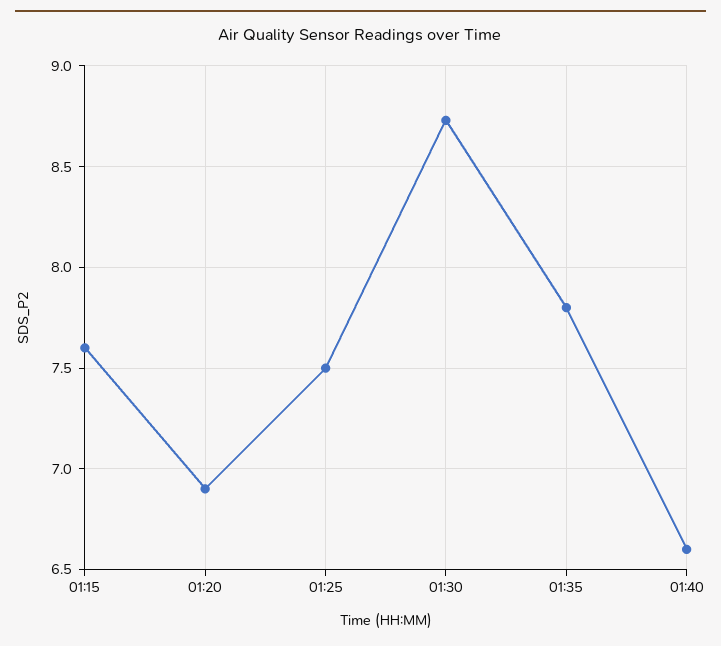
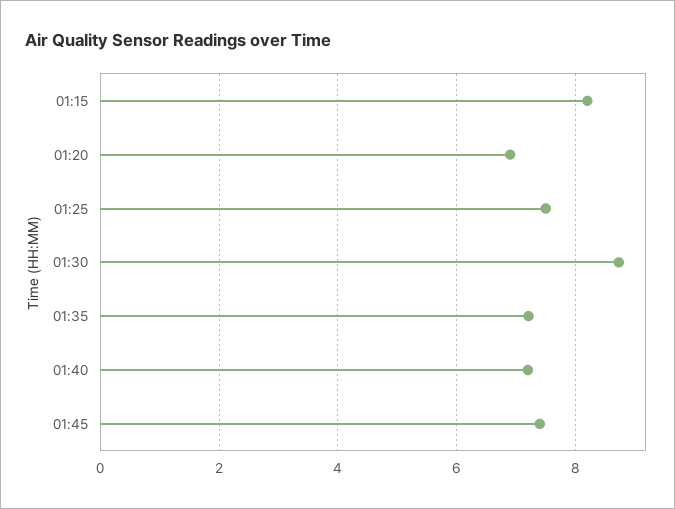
01:15: 7.6 -> 8.2
01:35: 7.8 -> 7.2
01:40: 6.6 -> 7.2
01:45: none -> 7.4

